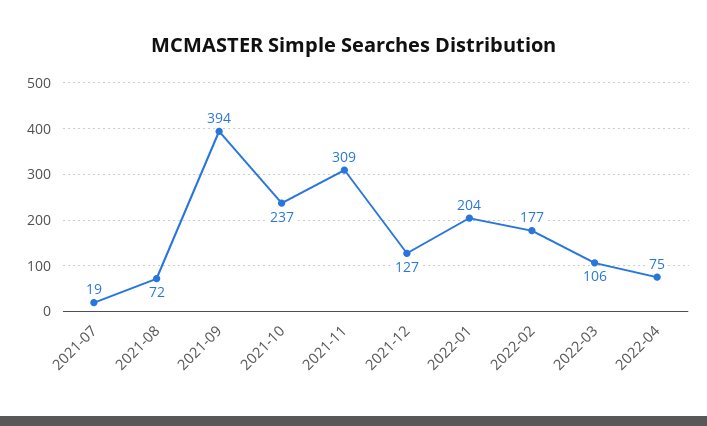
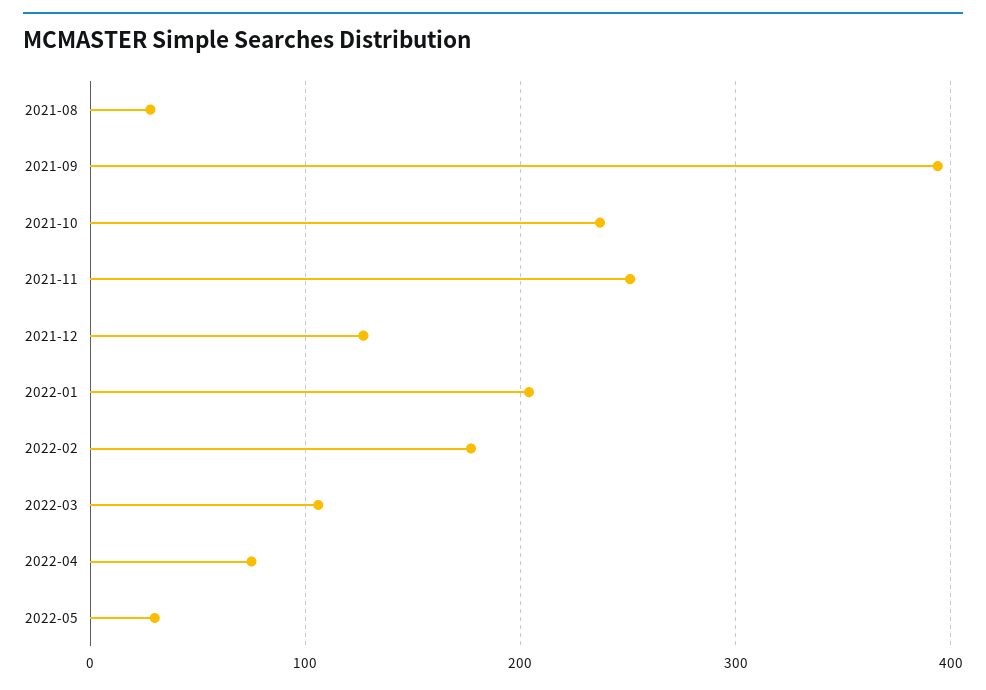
2021-07: 19 -> none
2021-08: 72 -> 30
2021-11: 309 -> 250
2022-05: none -> 30

